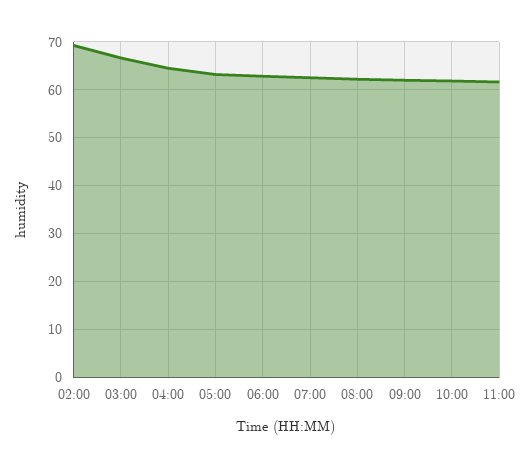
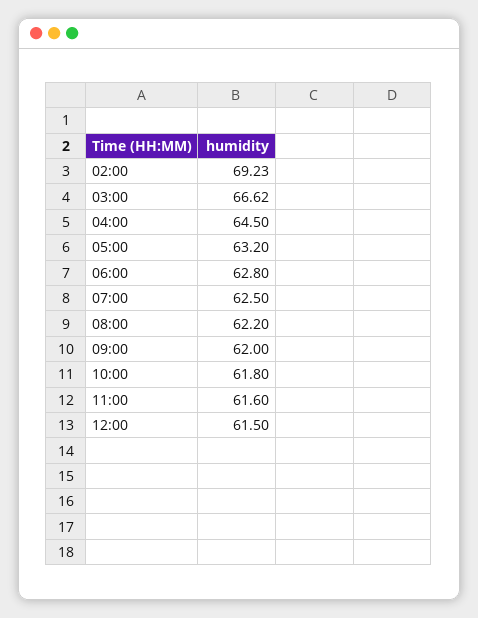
12:00: none -> 61.5

